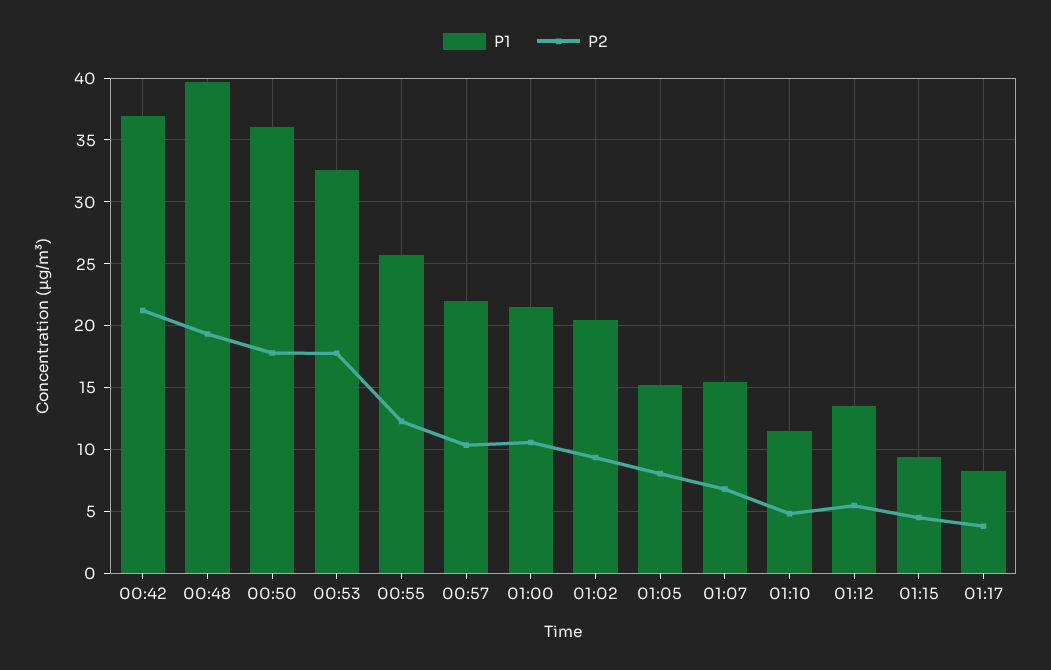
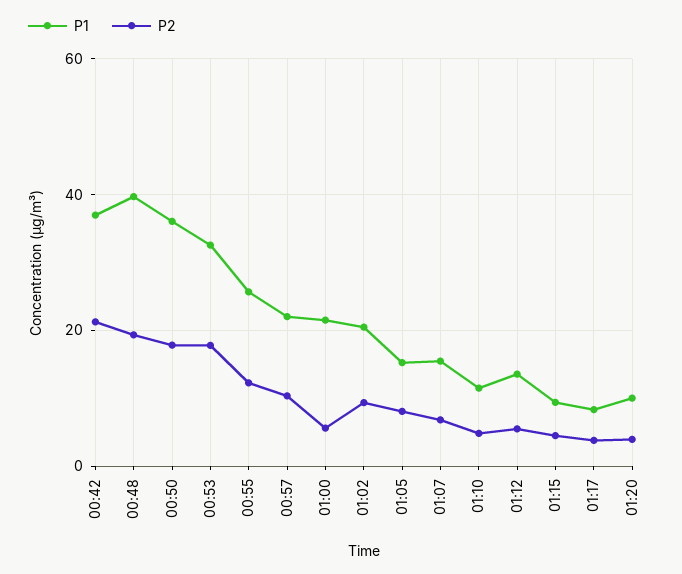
P2, 01:00: 10.5 -> 6
P1, 01:20: none -> 10
P2, 01:20: none -> 4

